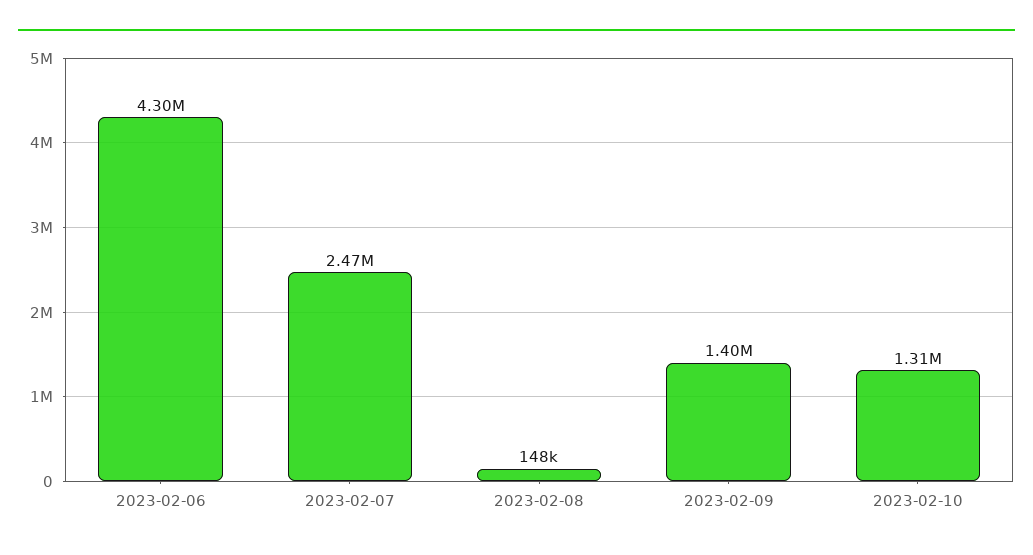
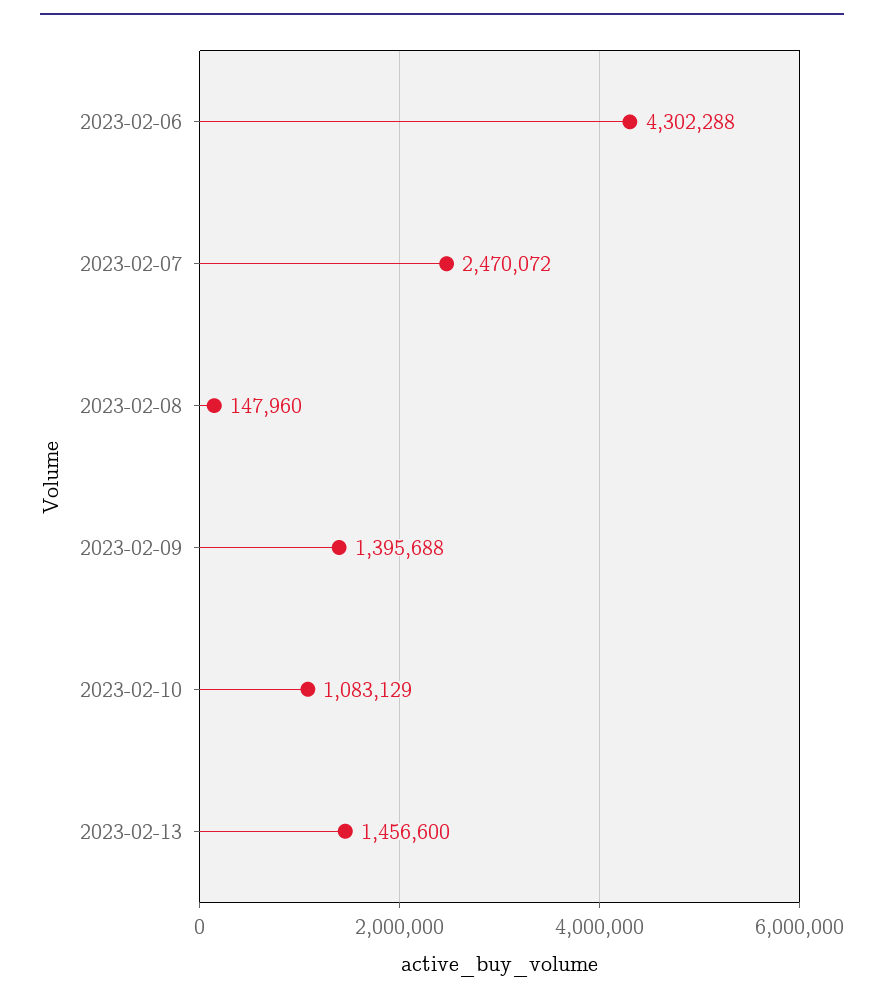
2023-02-10: 1310000 -> 1083129
2023-02-13: none -> 1456600

